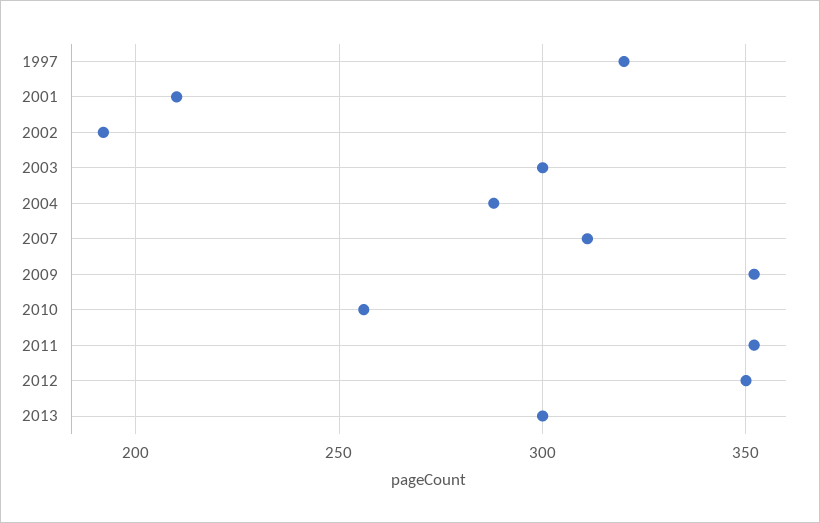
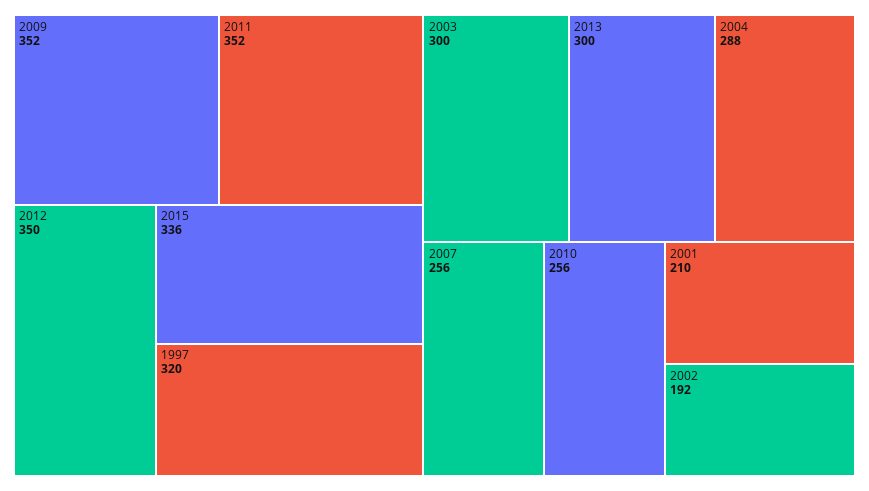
2007: 310 -> 256
2015: none -> 336

